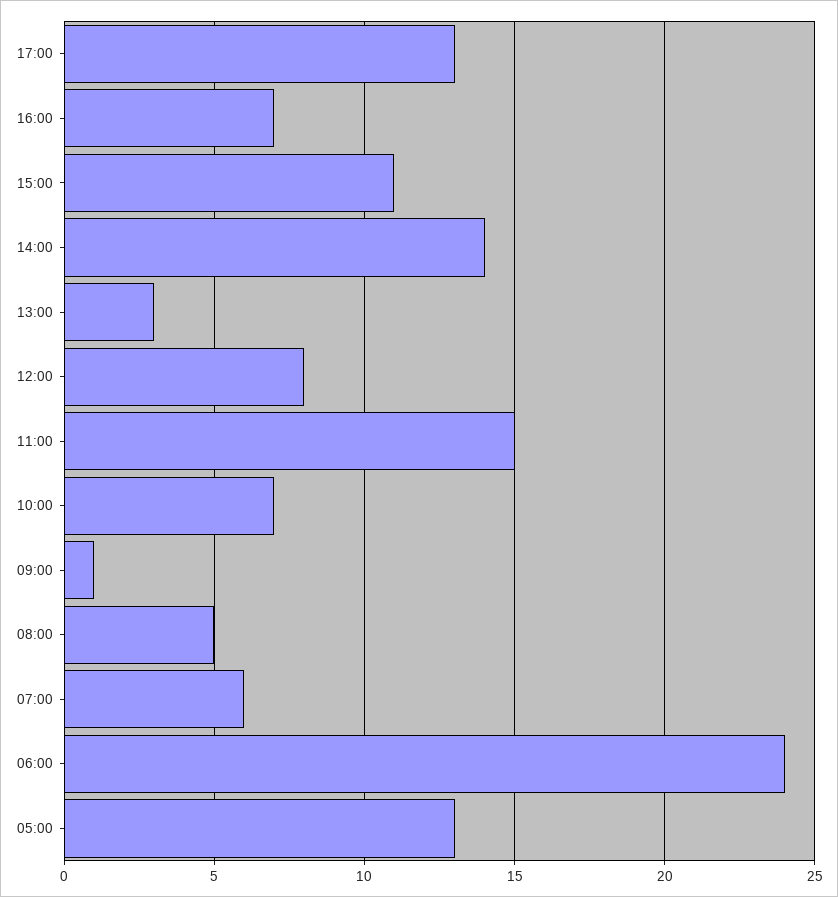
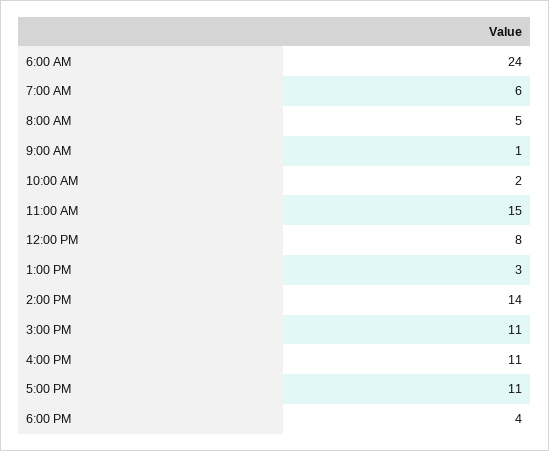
17:00: 13 -> 11
16:00: 7 -> 11
10:00: 7 -> 2
05:00: 13 -> none
6:00 PM: none -> 4

